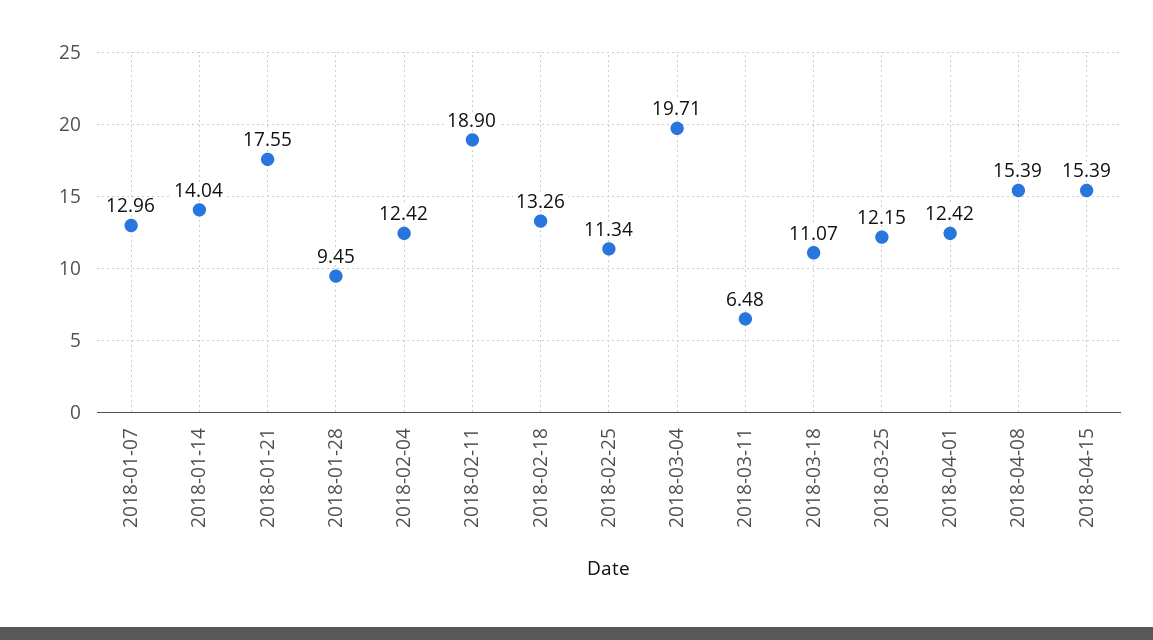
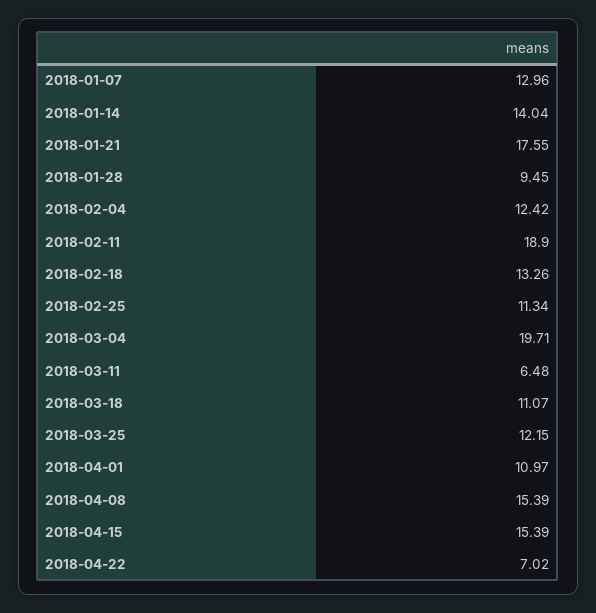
2018-04-01: 12.42 -> 10.97
2018-04-22: none -> 7.02

